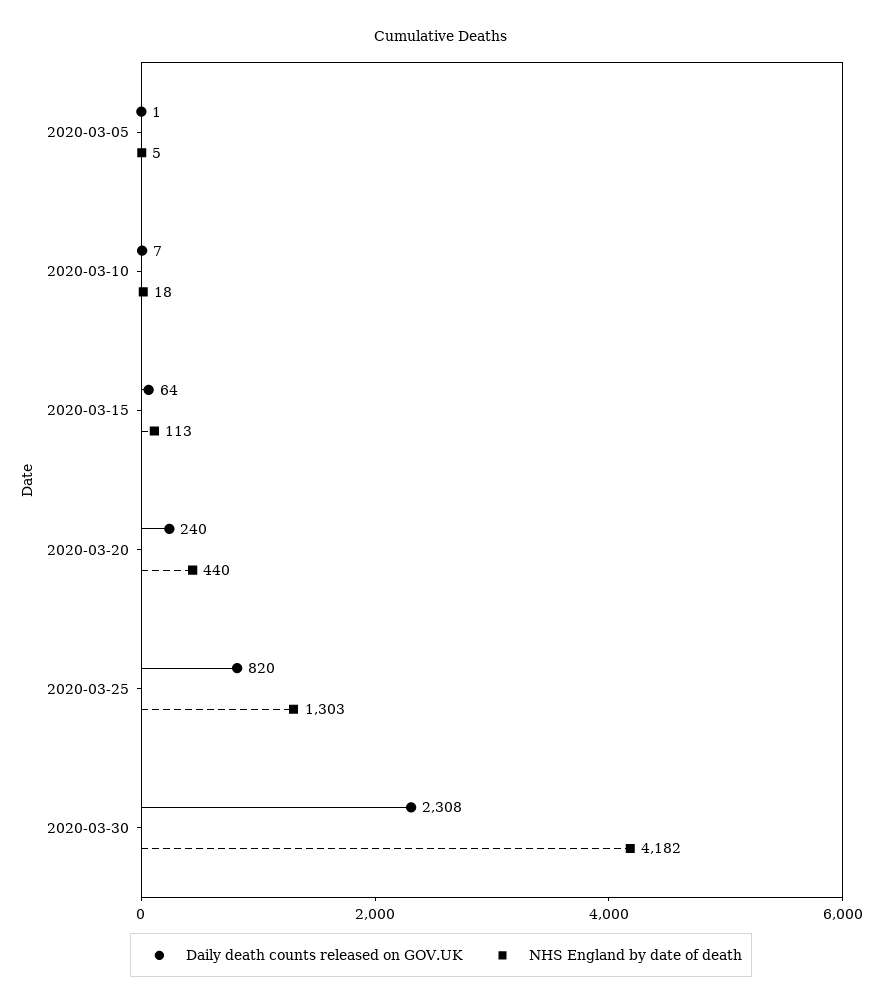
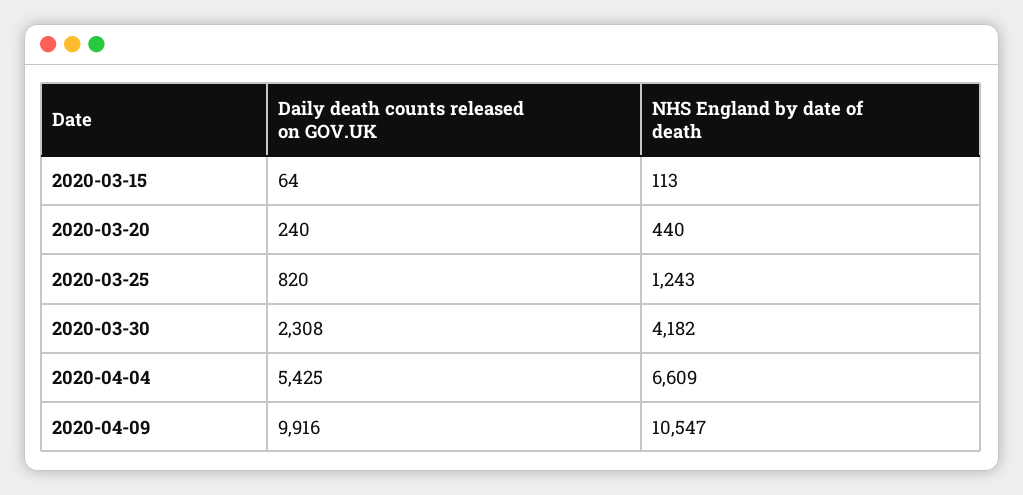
Daily death counts released on GOV.UK, 2020-03-05: 1 -> none
NHS England by date of death, 2020-03-05: 5 -> none
Daily death counts released on GOV.UK, 2020-03-10: 7 -> none
NHS England by date of death, 2020-03-10: 18 -> none
NHS England by date of death, 2020-03-25: 1303 -> 1243
Daily death counts released on GOV.UK, 2020-04-04: none -> 5425
NHS England by date of death, 2020-04-04: none -> 6609
Daily death counts released on GOV.UK, 2020-04-09: none -> 9916
NHS England by date of death, 2020-04-09: none -> 10547

